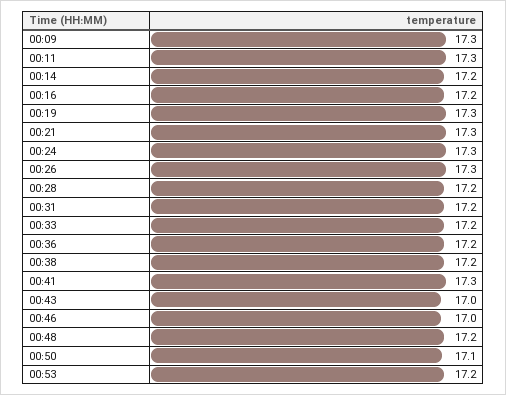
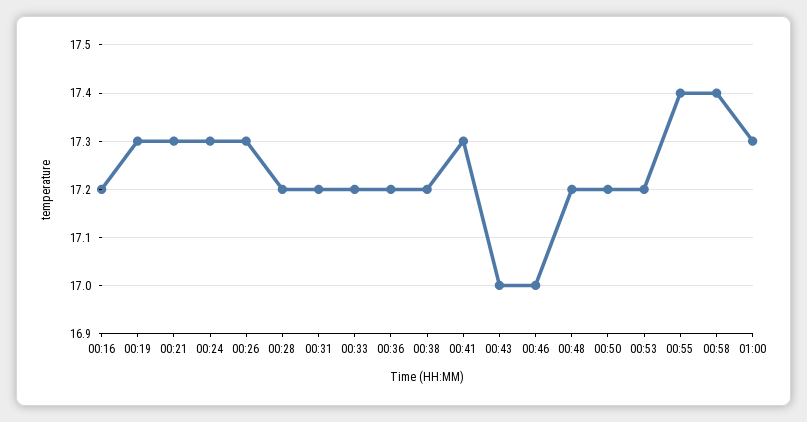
00:09: 17.3 -> none
00:11: 17.3 -> none
00:14: 17.2 -> none
00:50: 17.1 -> 17.2
00:55: none -> 17.4
00:58: none -> 17.4
01:00: none -> 17.3

